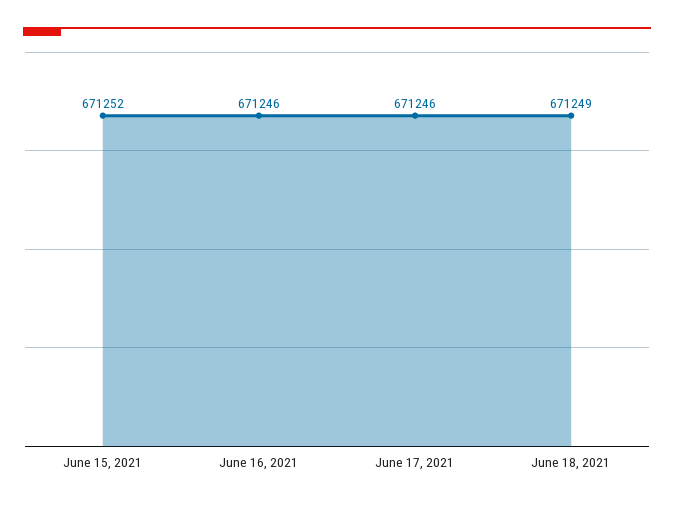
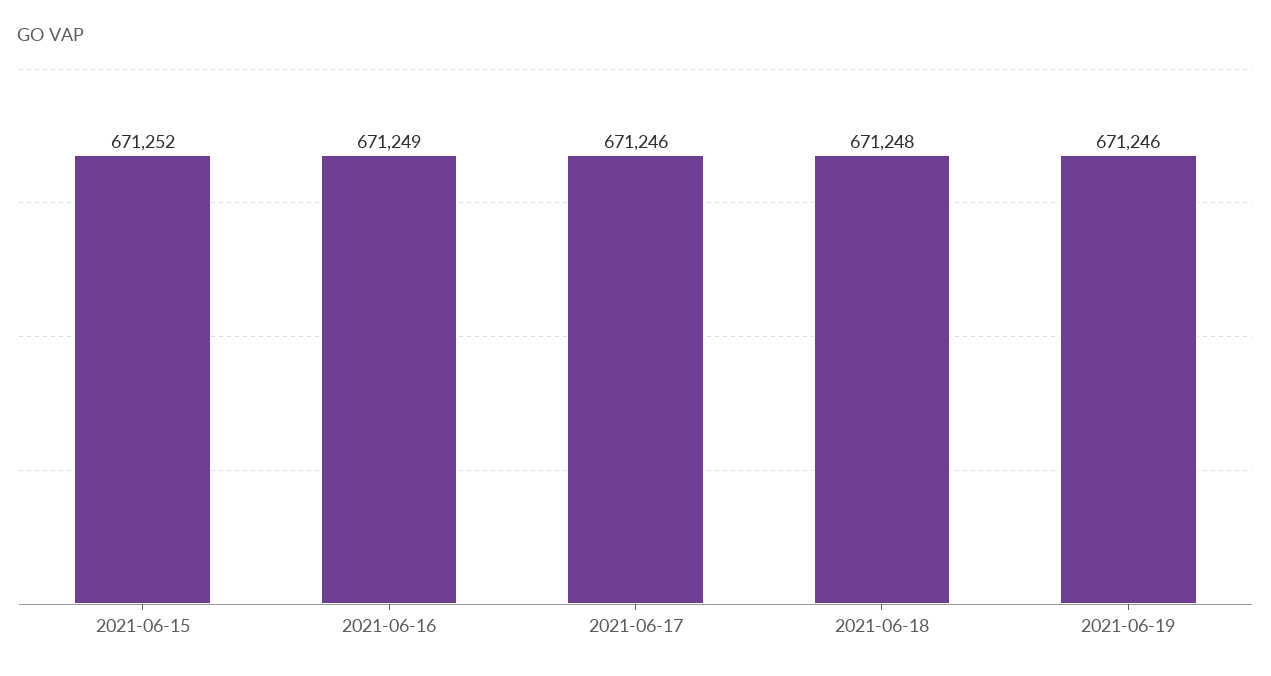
June 16, 2021: 671246 -> 671249
June 18, 2021: 671249 -> 671248
2021-06-19: none -> 671246

